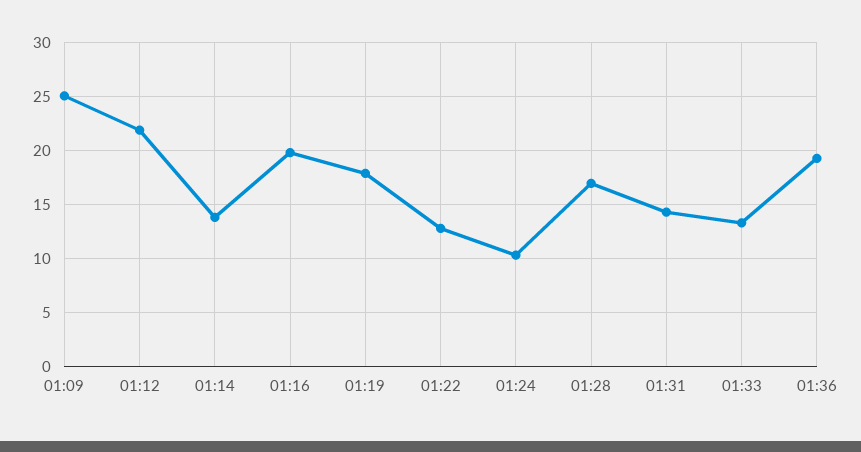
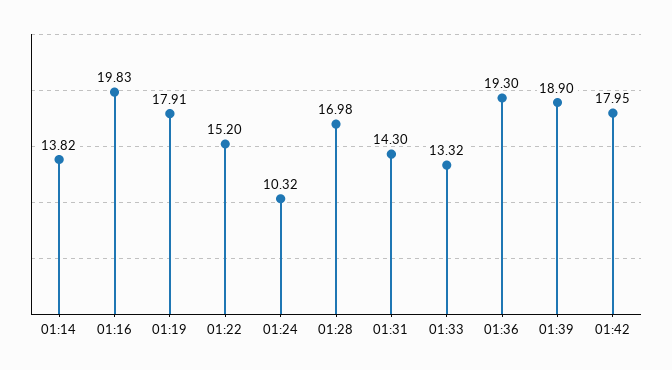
01:09: 25 -> none
01:12: 22 -> none
01:22: 13 -> 15.2
01:39: none -> 18.9
01:42: none -> 17.95

